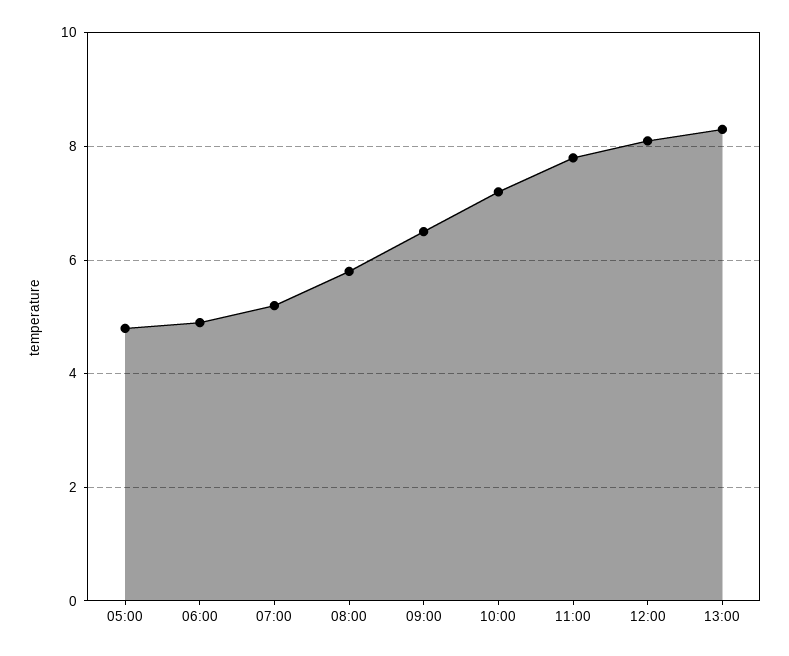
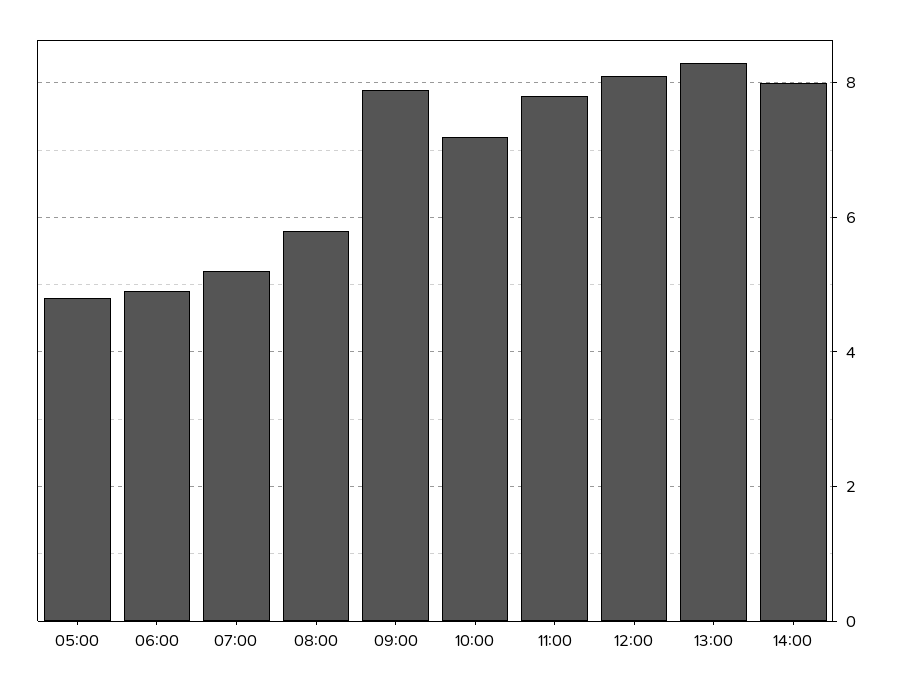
09:00: 6.5 -> 8
14:00: none -> 8

